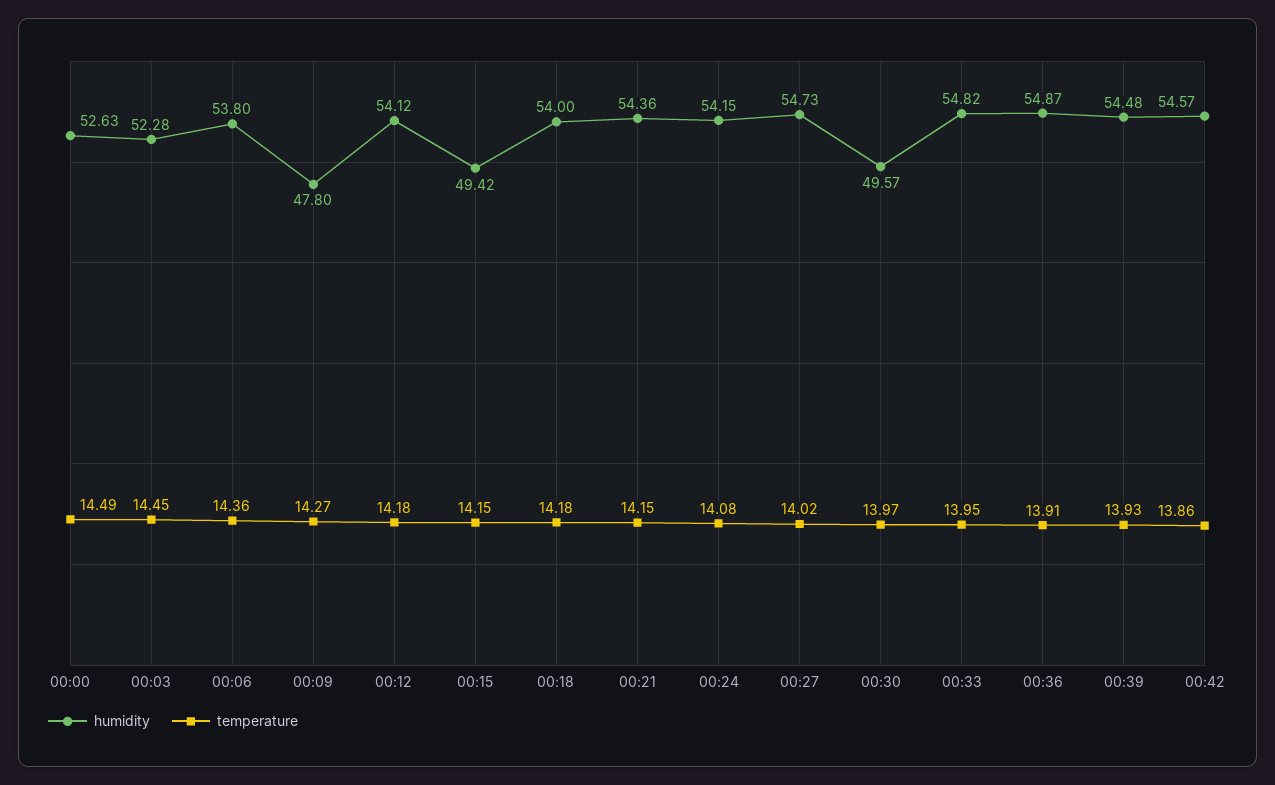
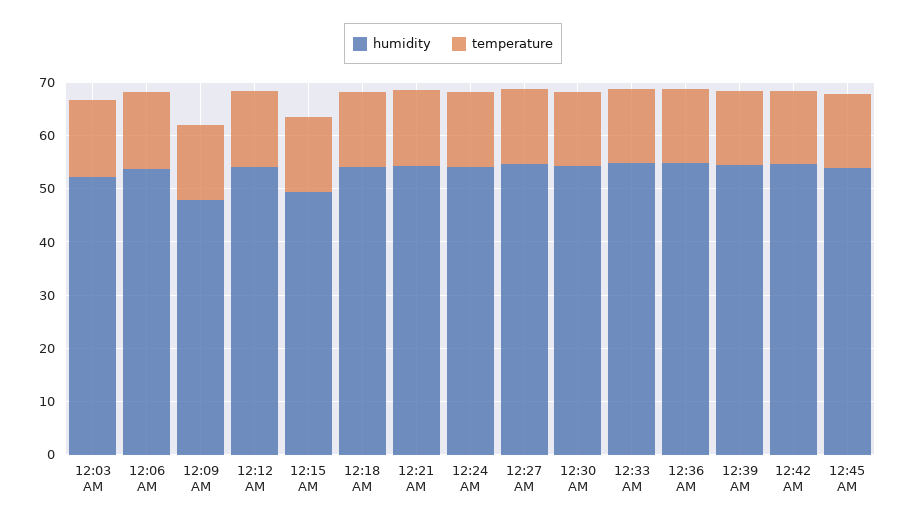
humidity, 00:00: 52.63 -> none
temperature, 00:00: 14.49 -> none
humidity, 00:30: 49.57 -> 54
humidity, 12:45 AM: none -> 54
temperature, 12:45 AM: none -> 14

